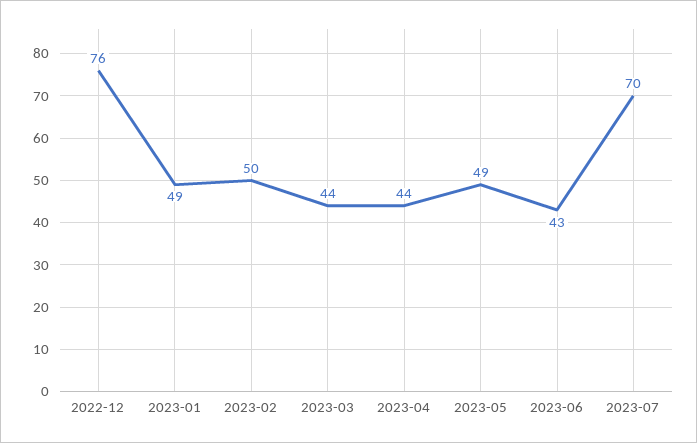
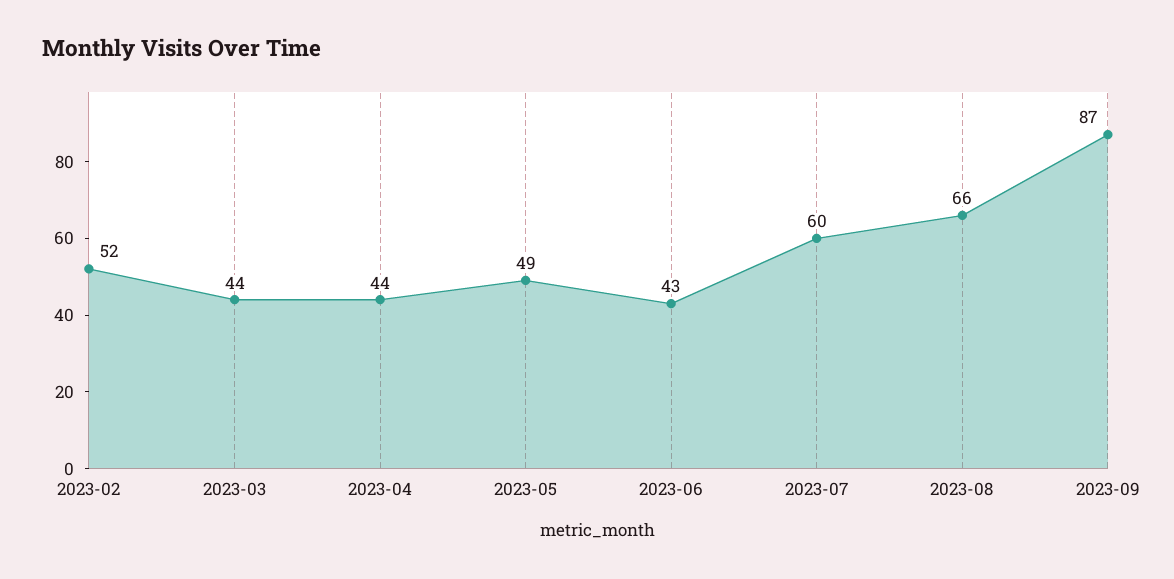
2022-12: 76 -> none
2023-01: 49 -> none
2023-02: 50 -> 52
2023-07: 70 -> 60
2023-08: none -> 66
2023-09: none -> 87

